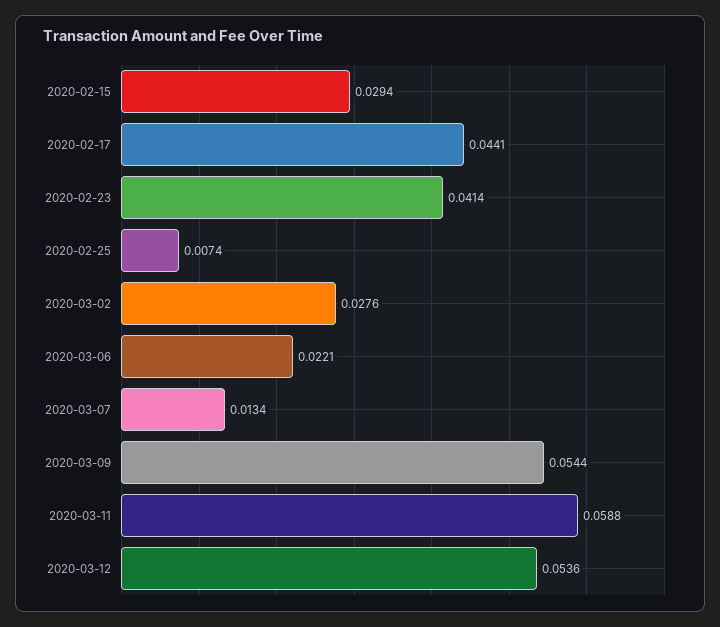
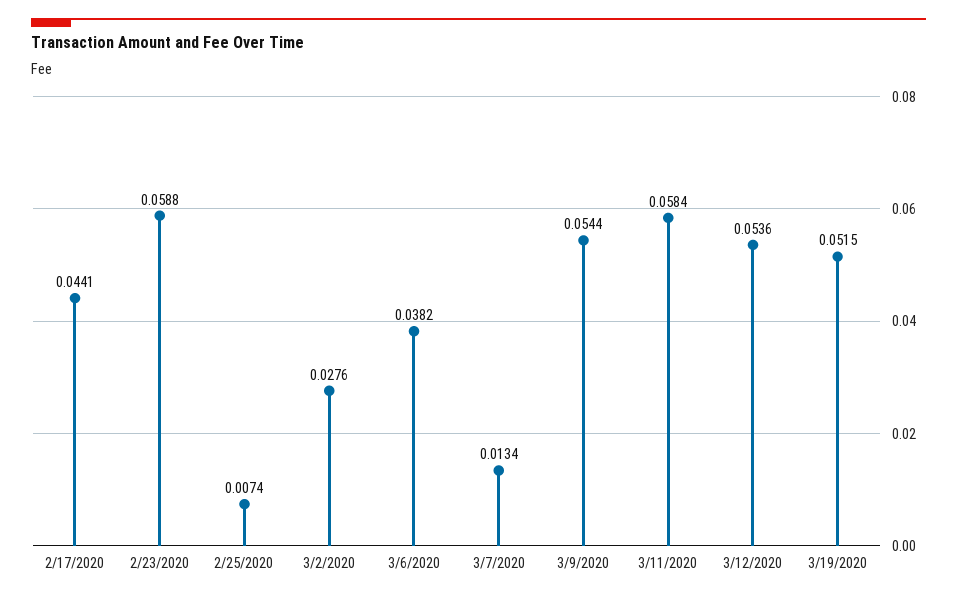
2020-02-15: 0.0294 -> none
2020-02-23: 0.0414 -> 0.0588
2020-03-06: 0.0221 -> 0.0382
2020-03-11: 0.0588 -> 0.0584
3/19/2020: none -> 0.0515

